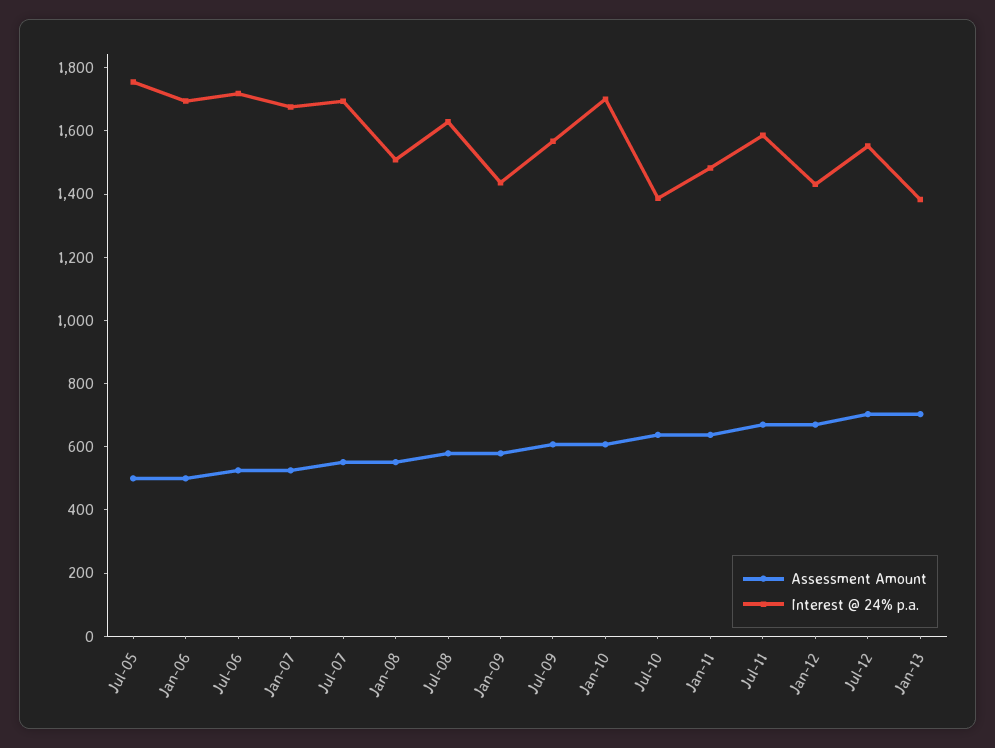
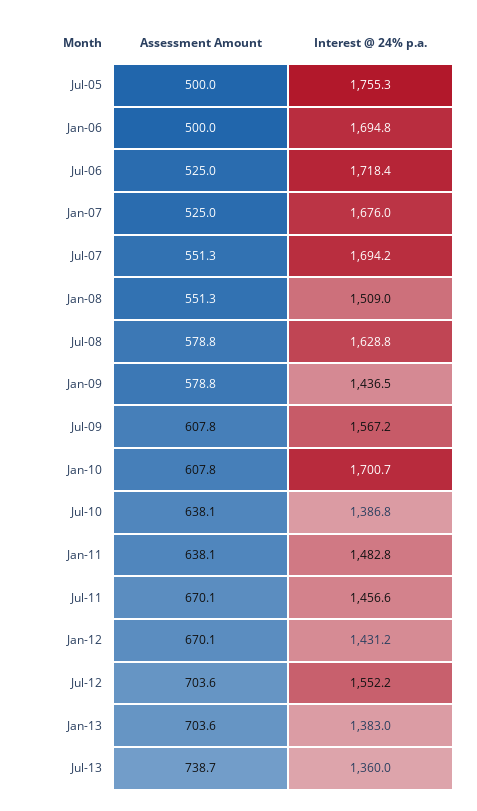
Interest @ 24% p.a., Jul-11: 1600 -> 1456.6
Assessment Amount, Jul-13: none -> 738.7
Interest @ 24% p.a., Jul-13: none -> 1360

